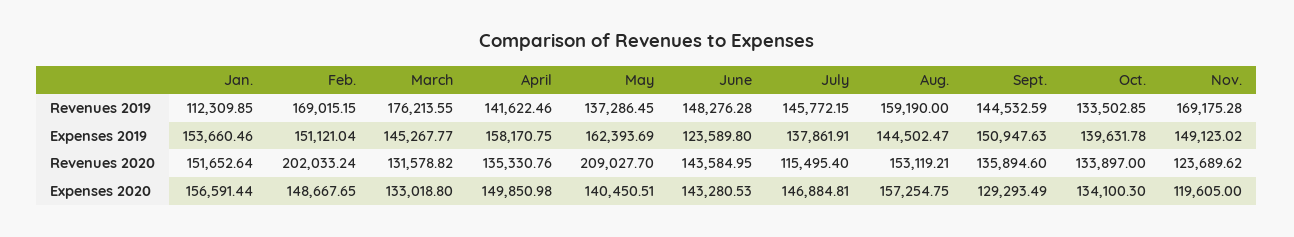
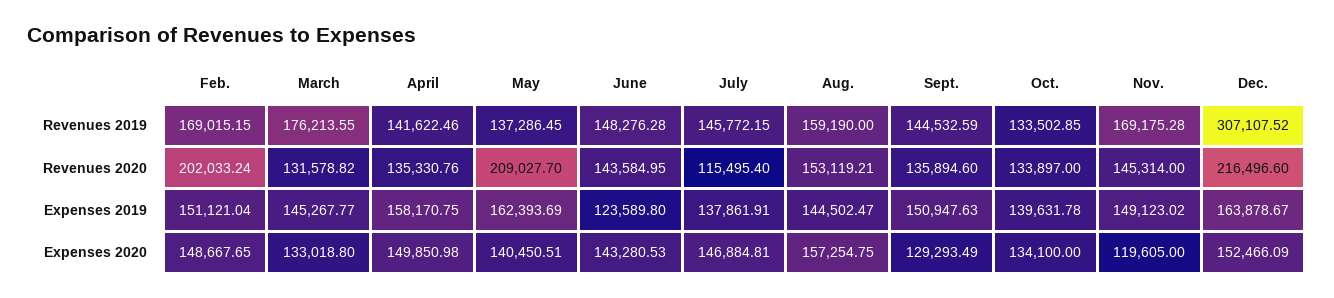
Jan., Revenues 2019: 112309.85 -> none
Jan., Expenses 2019: 153660.46 -> none
Jan., Revenues 2020: 151652.64 -> none
Nov., Revenues 2020: 123689.62 -> 145314
Jan., Expenses 2020: 156591.44 -> none
Oct., Expenses 2020: 134100.3 -> 134100
Dec., Revenues 2019: none -> 307107.52
Dec., Revenues 2020: none -> 216496.6
Dec., Expenses 2019: none -> 163878.67
Dec., Expenses 2020: none -> 152466.09

